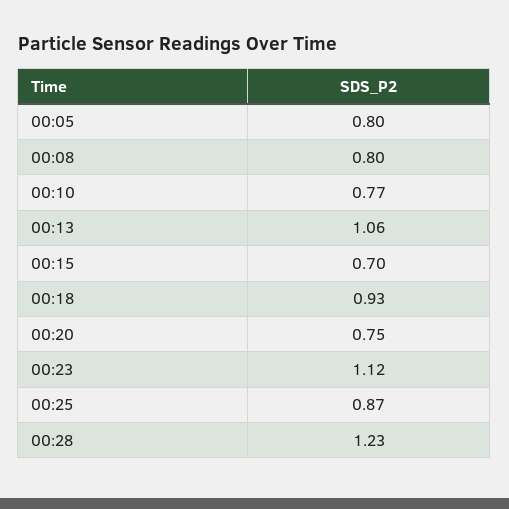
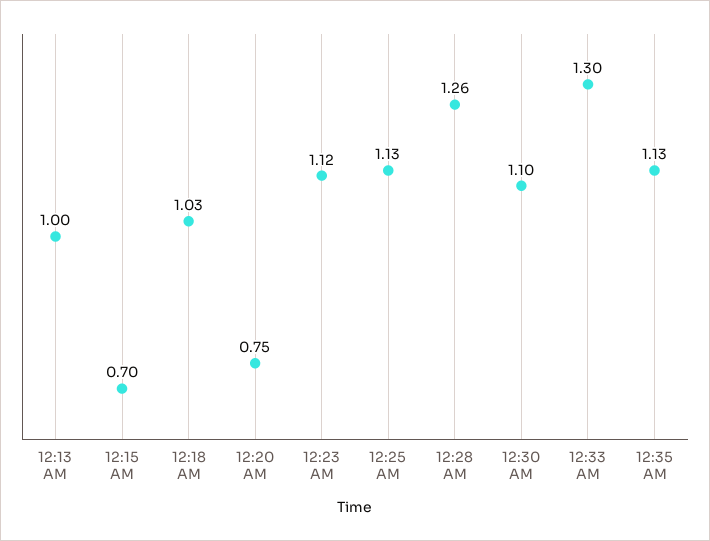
00:05: 0.8 -> none
00:08: 0.8 -> none
00:10: 0.77 -> none
00:13: 1.06 -> 1
00:18: 0.93 -> 1.03
00:25: 0.87 -> 1.13
00:28: 1.23 -> 1.26
12:30 AM: none -> 1.1
12:33 AM: none -> 1.3
12:35 AM: none -> 1.13

